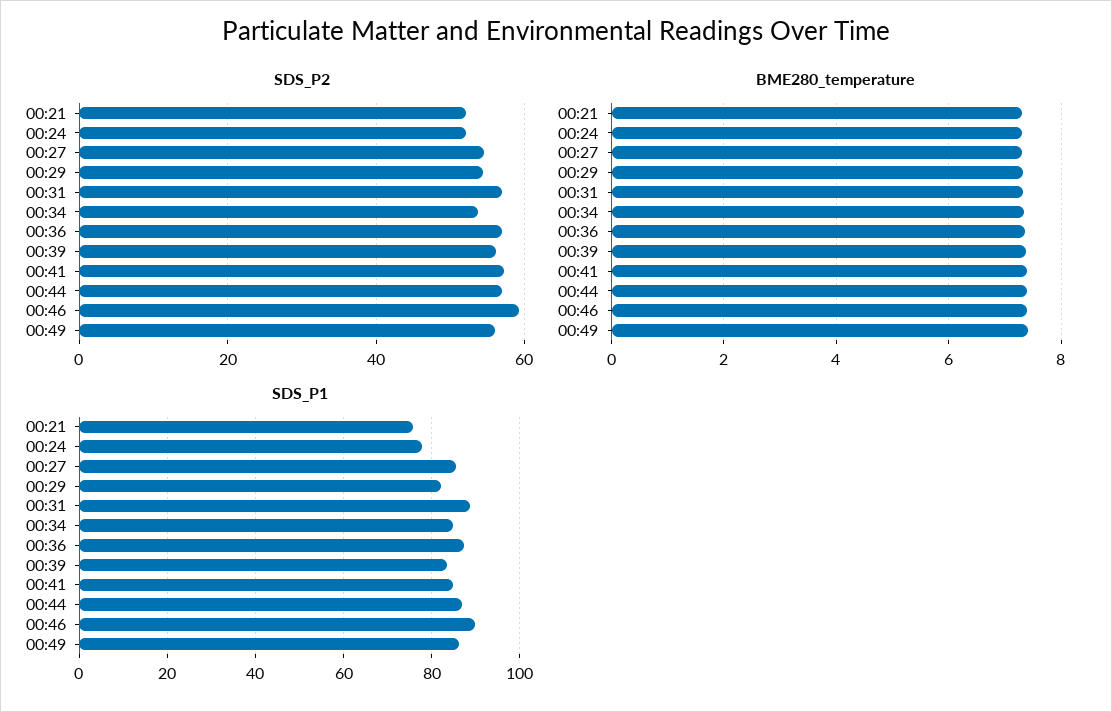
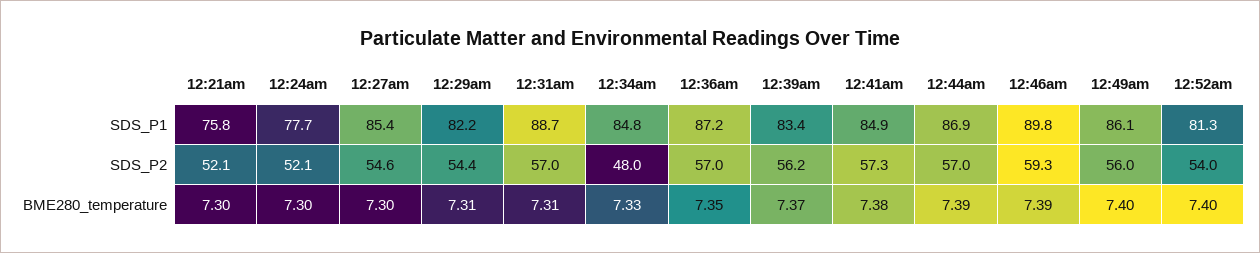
SDS_P2, 00:34: 54 -> 48
SDS_P1, 12:52am: none -> 81.3
SDS_P2, 12:52am: none -> 54
BME280_temperature, 12:52am: none -> 7.4

